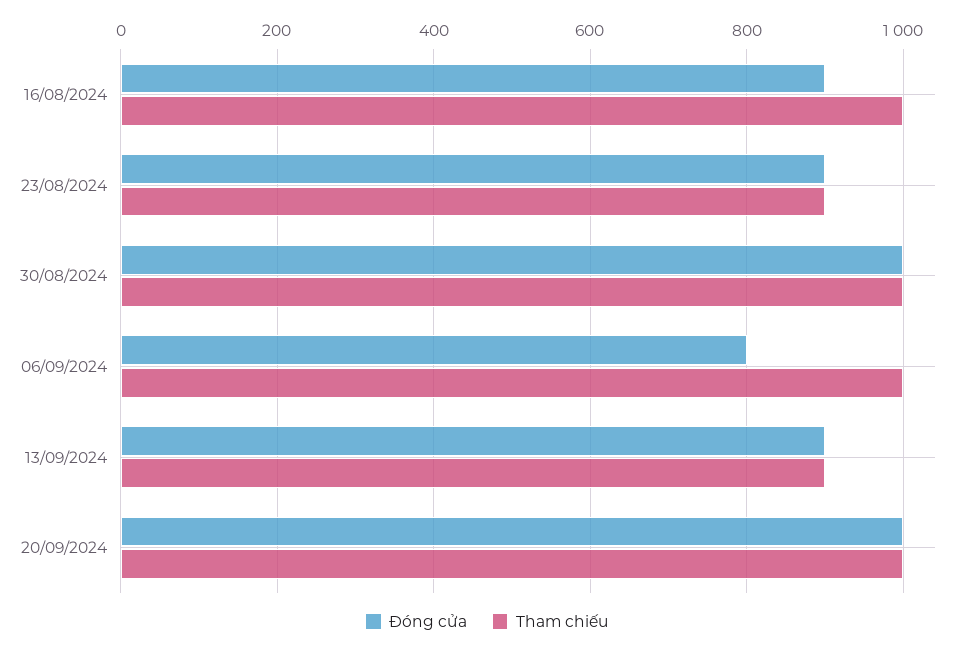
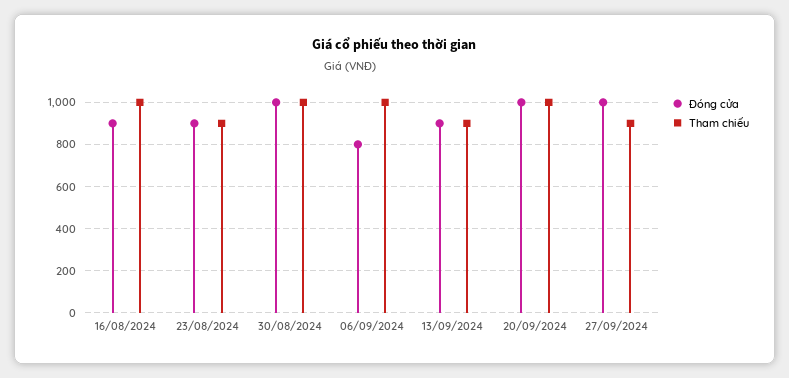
Đóng cửa, 27/09/2024: none -> 1000
Tham chiếu, 27/09/2024: none -> 900

